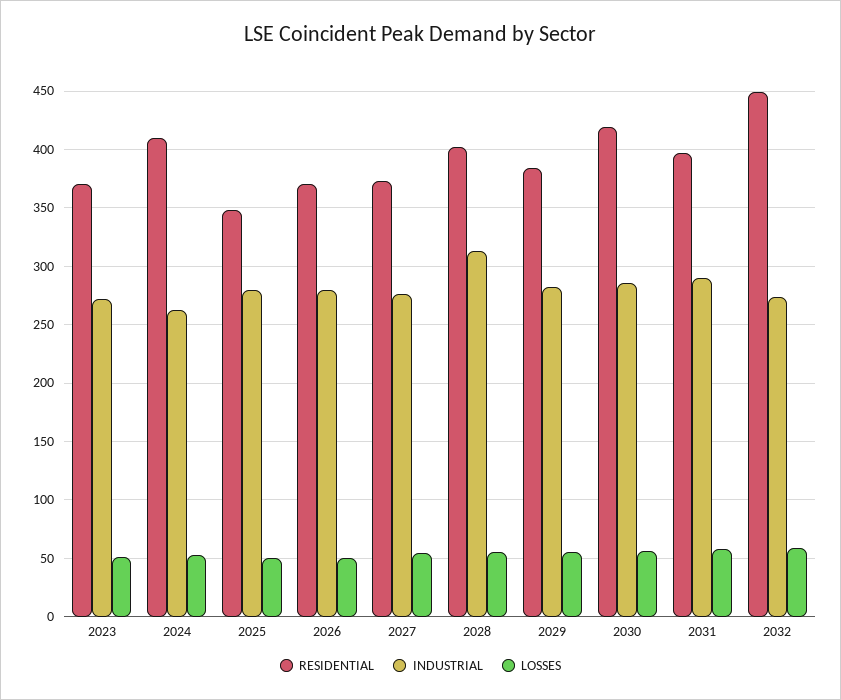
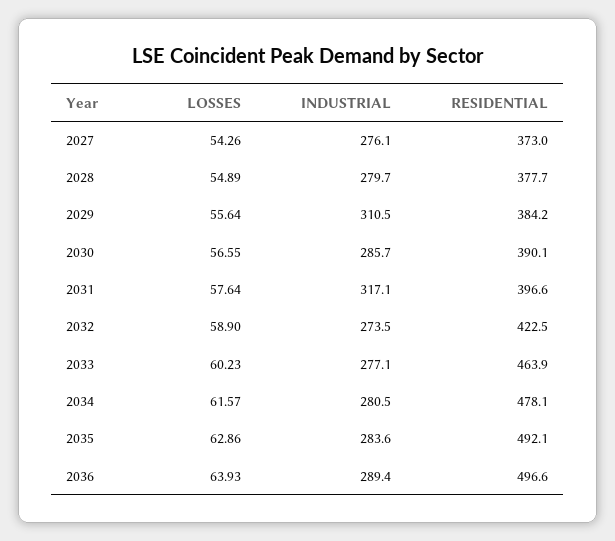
RESIDENTIAL, 2023: 370 -> none
INDUSTRIAL, 2023: 270 -> none
LOSSES, 2023: 50 -> none
RESIDENTIAL, 2024: 410 -> none
INDUSTRIAL, 2024: 260 -> none
LOSSES, 2024: 50 -> none
RESIDENTIAL, 2025: 350 -> none
INDUSTRIAL, 2025: 280 -> none
LOSSES, 2025: 50 -> none
RESIDENTIAL, 2026: 370 -> none
INDUSTRIAL, 2026: 280 -> none
LOSSES, 2026: 50 -> none
RESIDENTIAL, 2028: 400 -> 377.7
INDUSTRIAL, 2028: 310 -> 279.7
INDUSTRIAL, 2029: 280 -> 310.5
RESIDENTIAL, 2030: 420 -> 390.1
INDUSTRIAL, 2031: 290 -> 317.1
RESIDENTIAL, 2032: 450 -> 422.5
LOSSES, 2033: none -> 60.23
INDUSTRIAL, 2033: none -> 277.1
RESIDENTIAL, 2033: none -> 463.9
LOSSES, 2034: none -> 61.57
INDUSTRIAL, 2034: none -> 280.5
RESIDENTIAL, 2034: none -> 478.1
LOSSES, 2035: none -> 62.86
INDUSTRIAL, 2035: none -> 283.6
RESIDENTIAL, 2035: none -> 492.1
LOSSES, 2036: none -> 63.93
INDUSTRIAL, 2036: none -> 289.4
RESIDENTIAL, 2036: none -> 496.6

